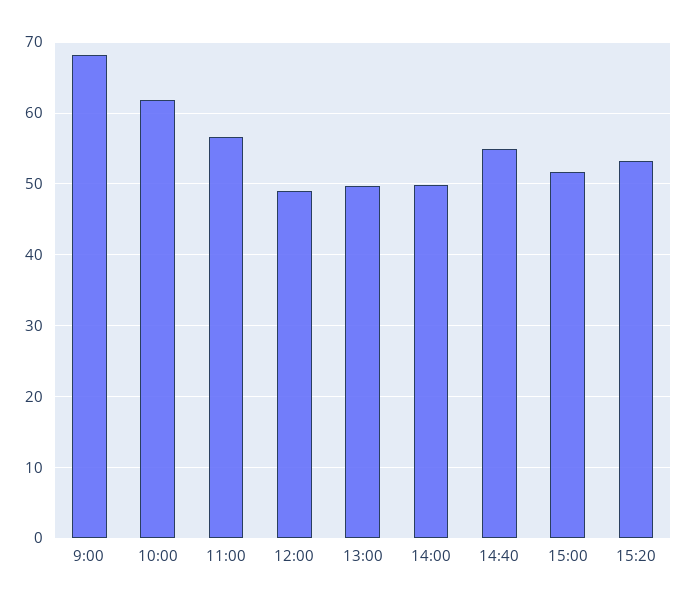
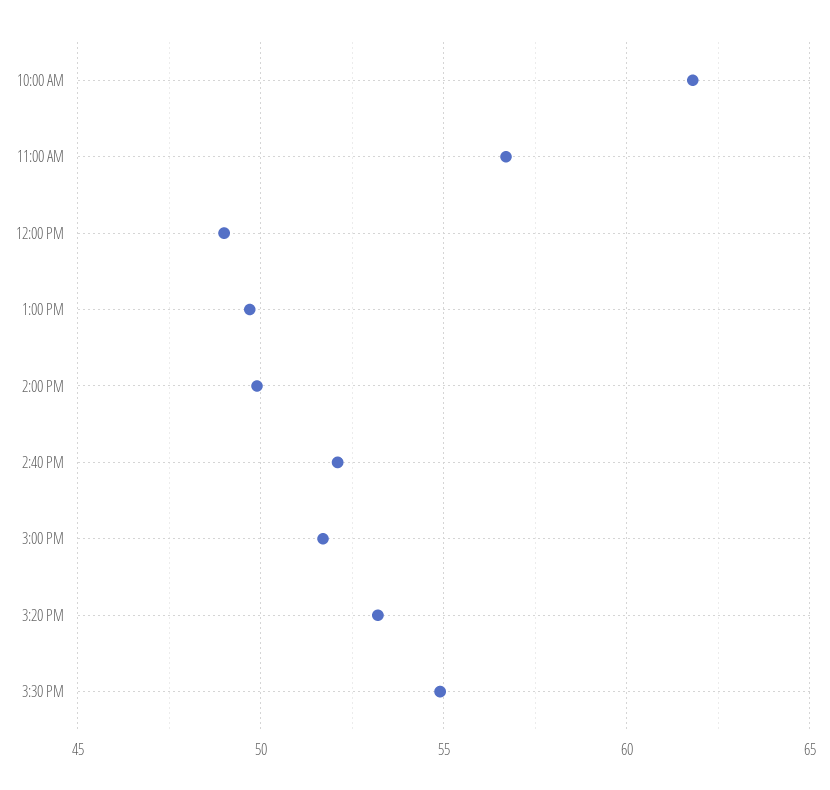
9:00: 68 -> none
14:40: 55 -> 52
3:30 PM: none -> 55

